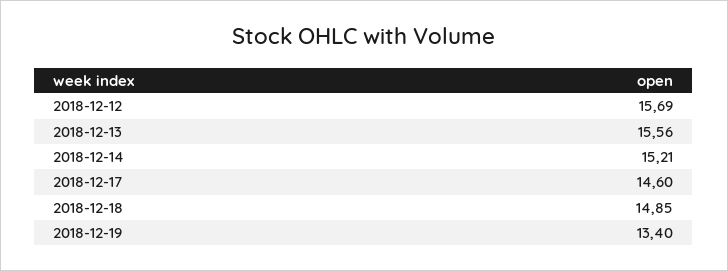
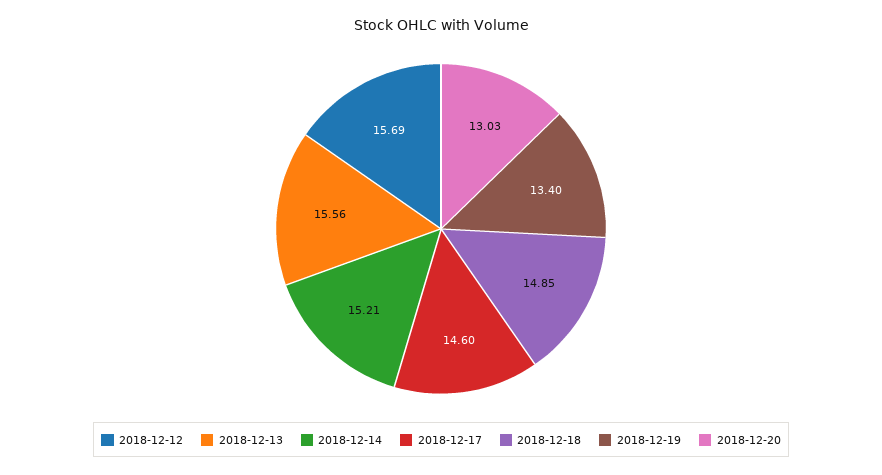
2018-12-20: none -> 13.03

